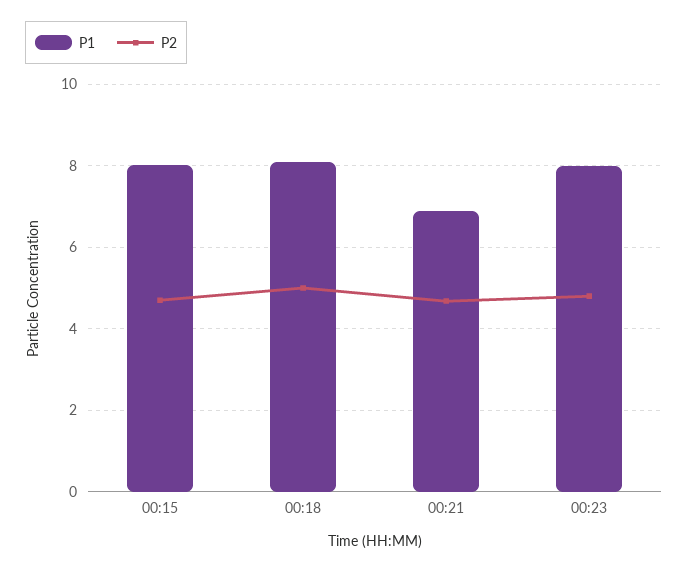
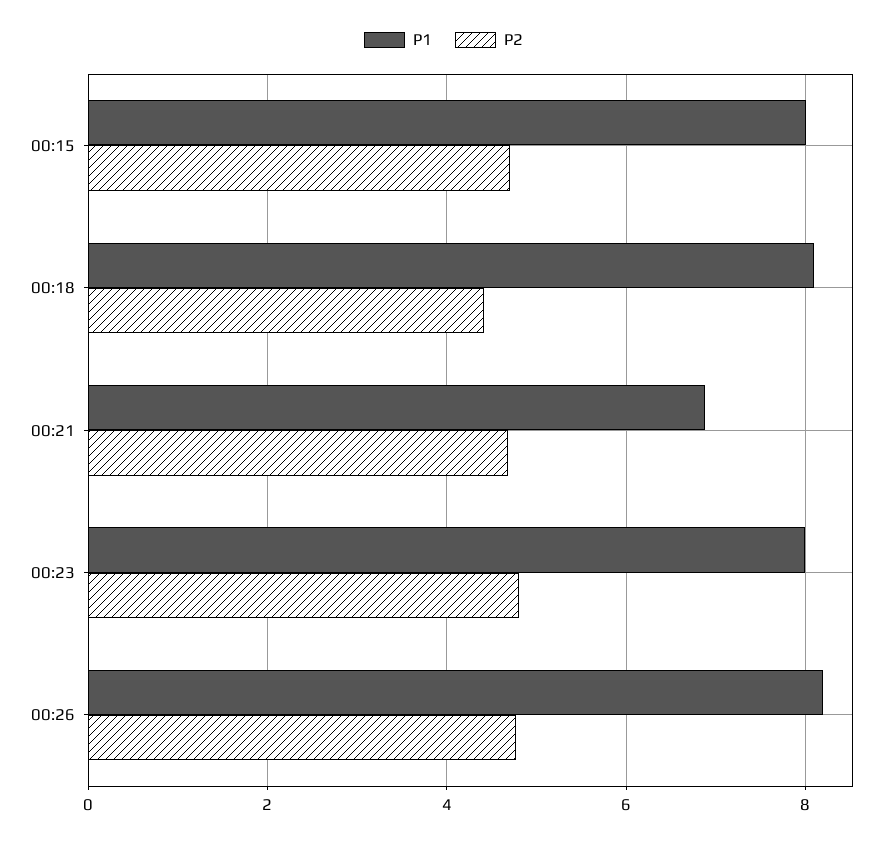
P2, 00:18: 5 -> 4.4
P1, 00:26: none -> 8.2
P2, 00:26: none -> 4.8

